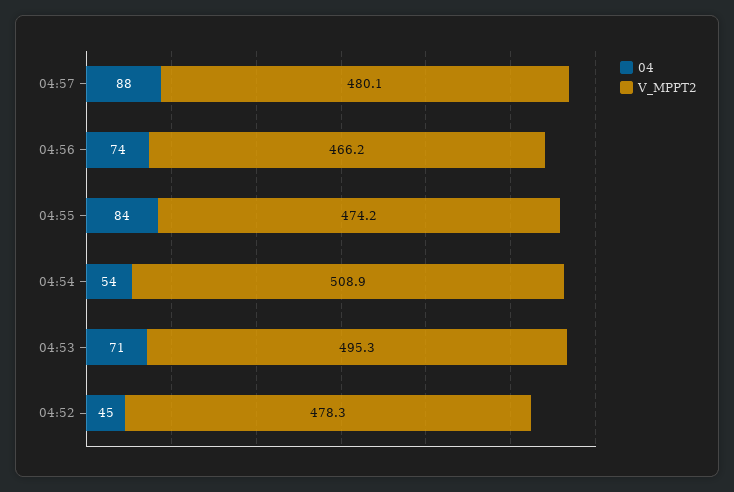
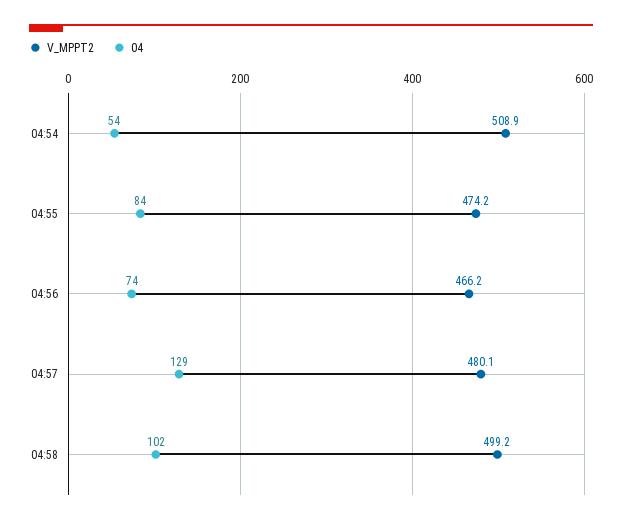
04, 04:57: 88 -> 129
04, 04:53: 71 -> none
V_MPPT2, 04:53: 495.3 -> none
04, 04:52: 45 -> none
V_MPPT2, 04:52: 478.3 -> none
V_MPPT2, 04:58: none -> 499.2
04, 04:58: none -> 102

